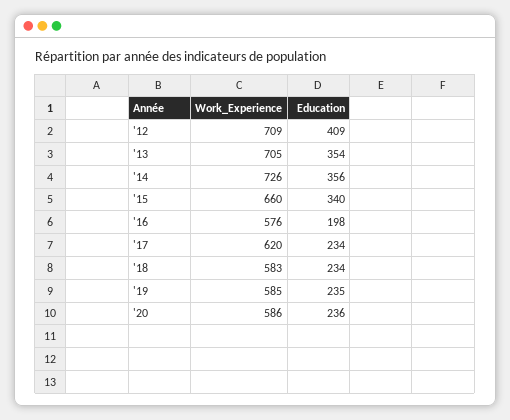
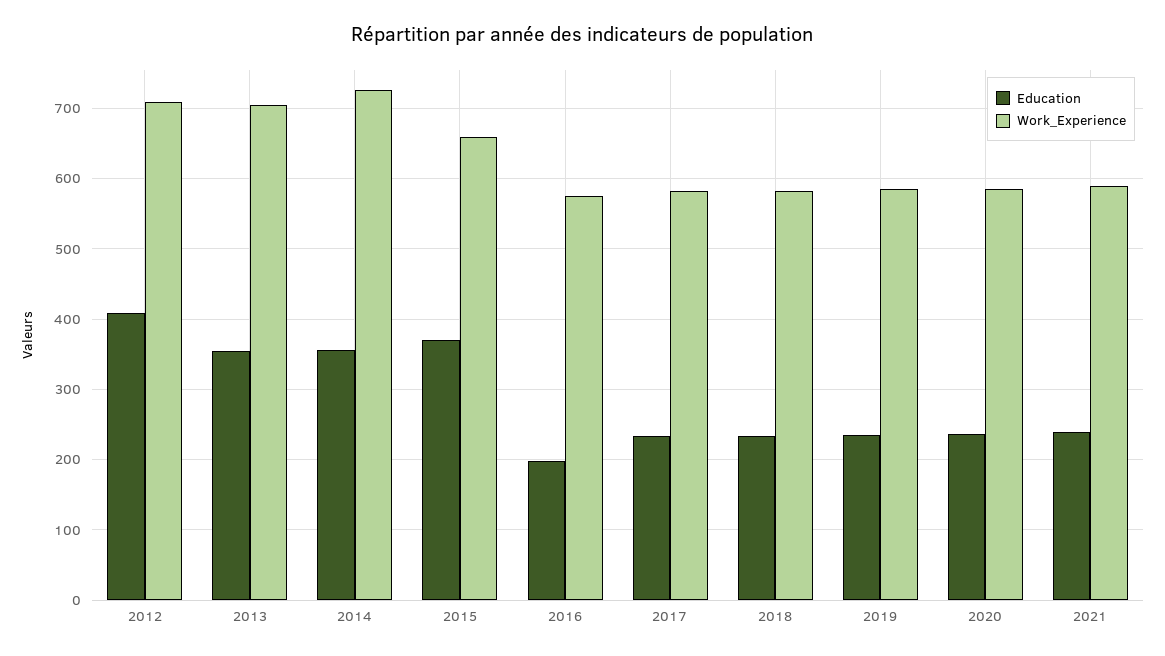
Education, '15: 340 -> 370
Work_Experience, '17: 620 -> 580
Education, 2021: none -> 240
Work_Experience, 2021: none -> 590

